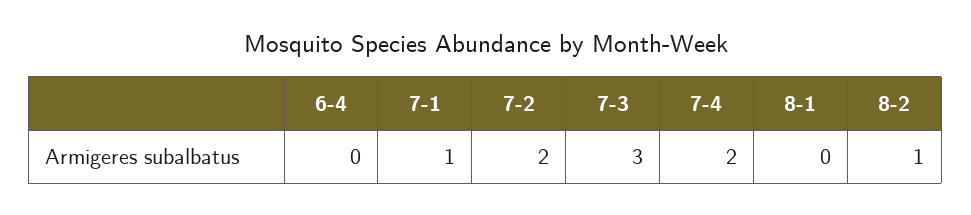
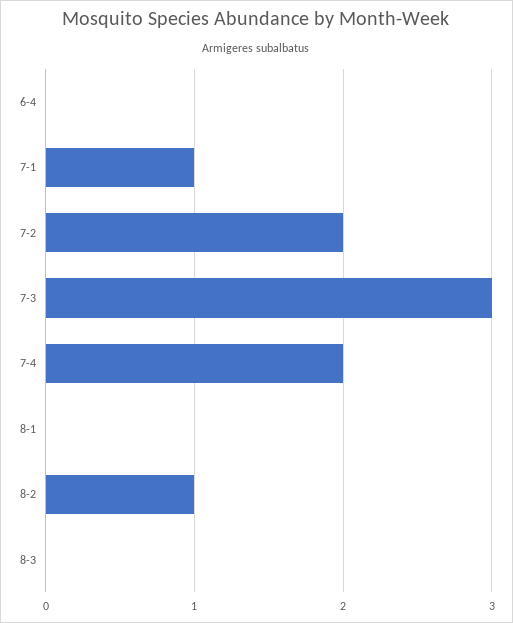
8-3: none -> 0

